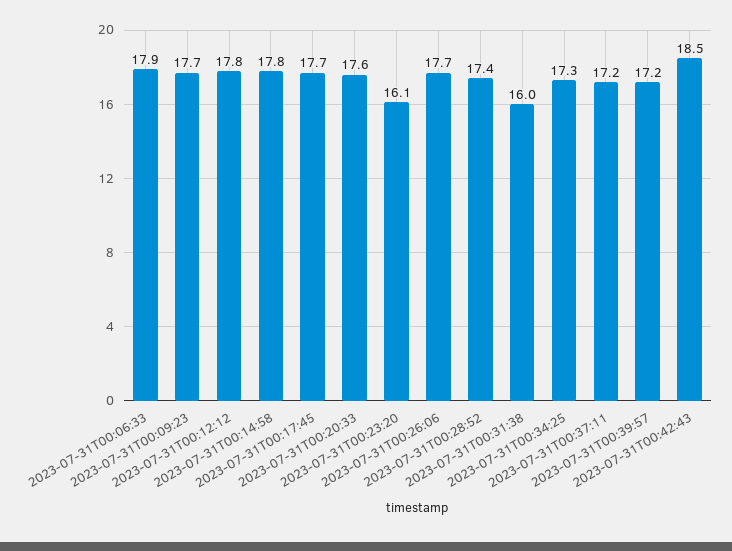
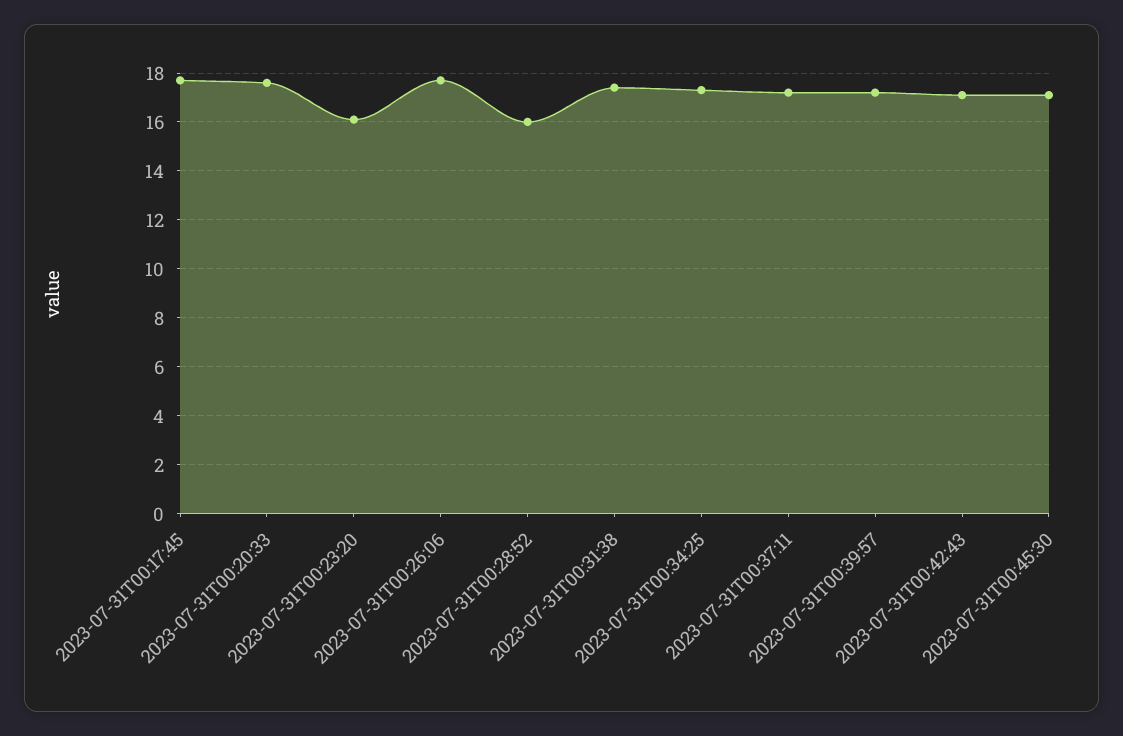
2023-07-31T00:06:33: 17.9 -> none
2023-07-31T00:09:23: 17.7 -> none
2023-07-31T00:12:12: 17.8 -> none
2023-07-31T00:14:58: 17.8 -> none
2023-07-31T00:28:52: 17.4 -> 16
2023-07-31T00:31:38: 16 -> 17.5
2023-07-31T00:42:43: 18.5 -> 17
2023-07-31T00:45:30: none -> 17

